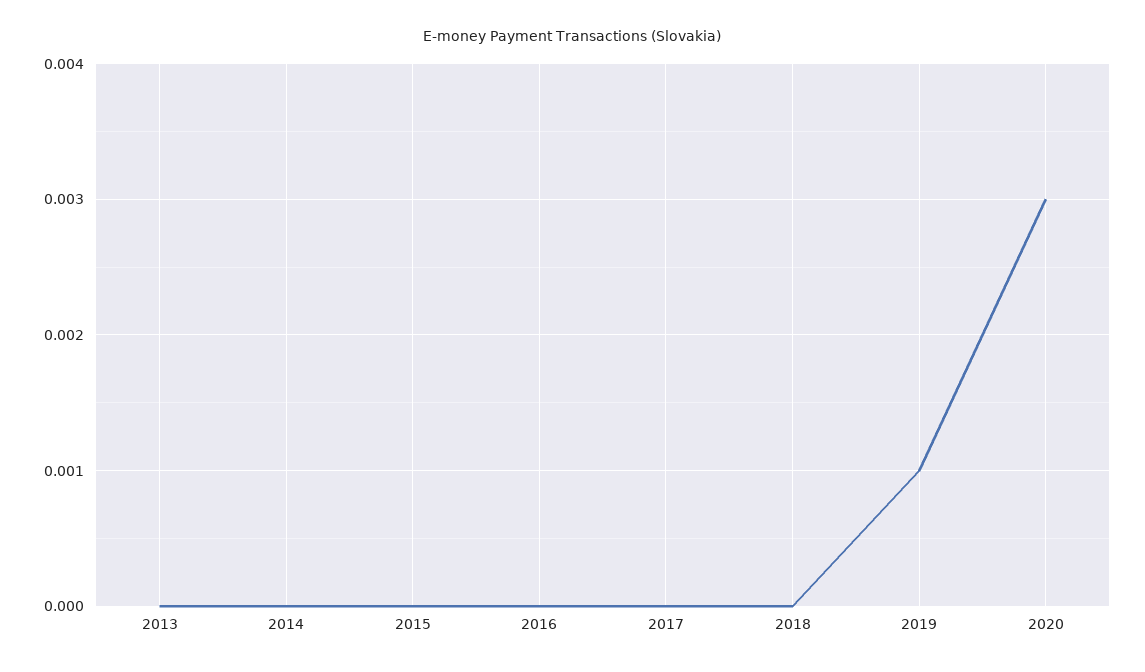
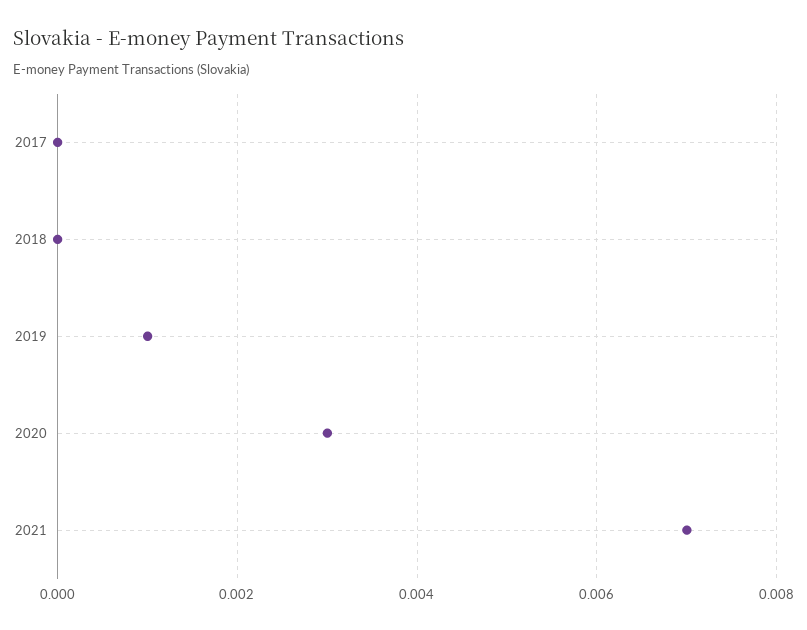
2013: 0 -> none
2014: 0 -> none
2015: 0 -> none
2016: 0 -> none
2021: none -> 0.007

